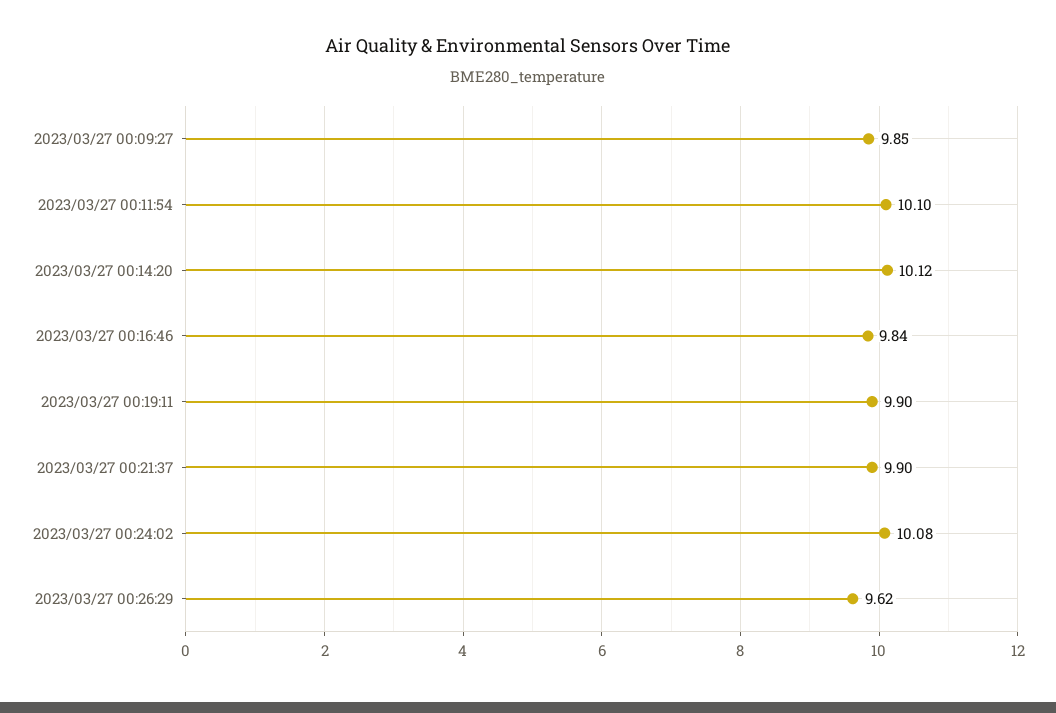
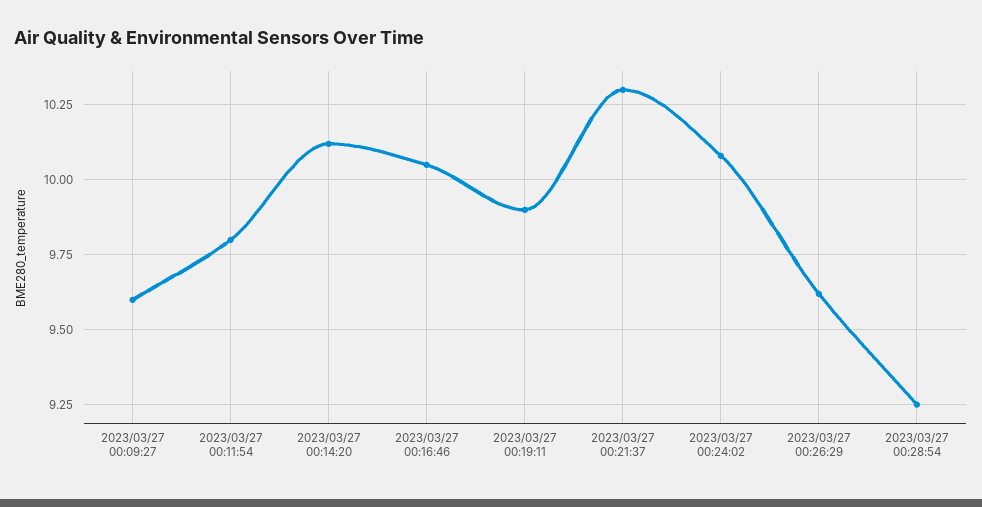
2023/03/27 00:09:27: 9.85 -> 9.6
2023/03/27 00:11:54: 10.1 -> 9.8
2023/03/27 00:16:46: 9.84 -> 10.05
2023/03/27 00:21:37: 9.9 -> 10.3
2023/03/27 00:28:54: none -> 9.25

